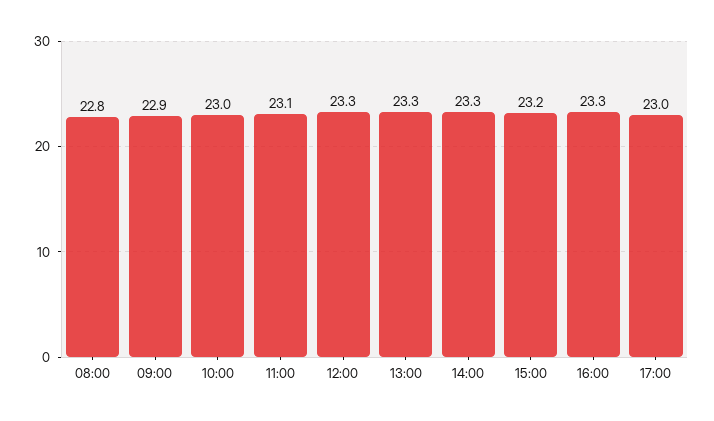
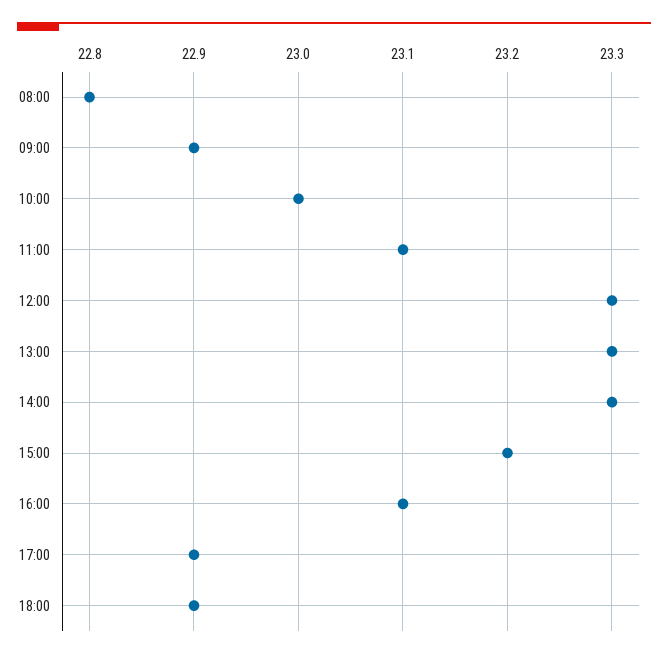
16:00: 23.3 -> 23.1
17:00: 23 -> 22.9
18:00: none -> 22.9

